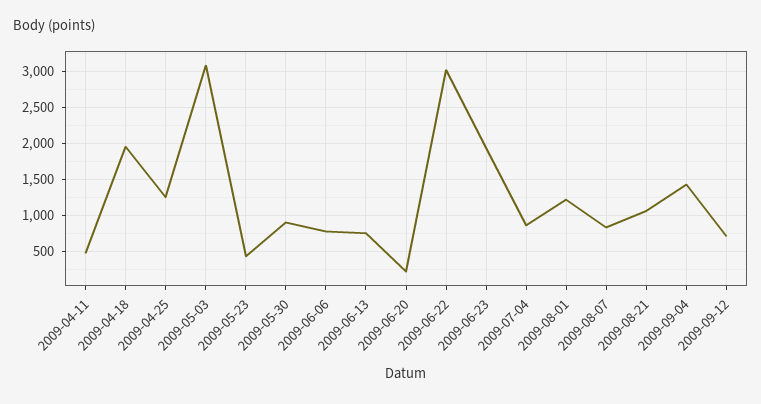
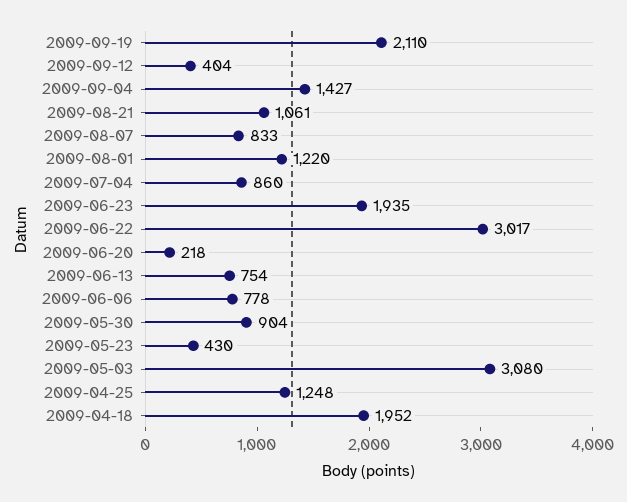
2009-04-11: 500 -> none
2009-09-12: 700 -> 404
2009-09-19: none -> 2110

